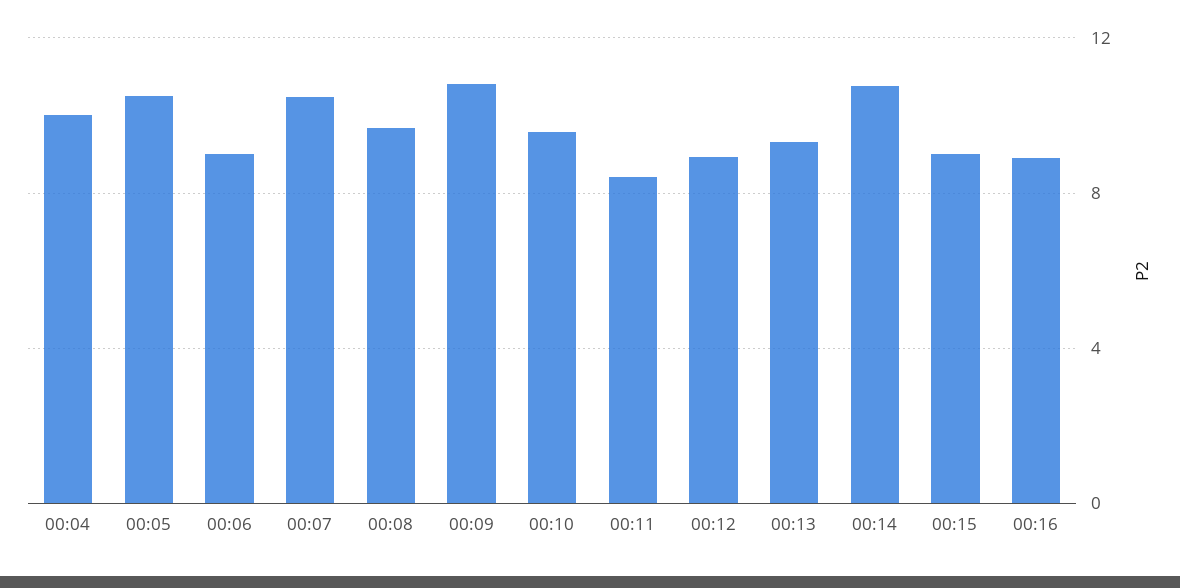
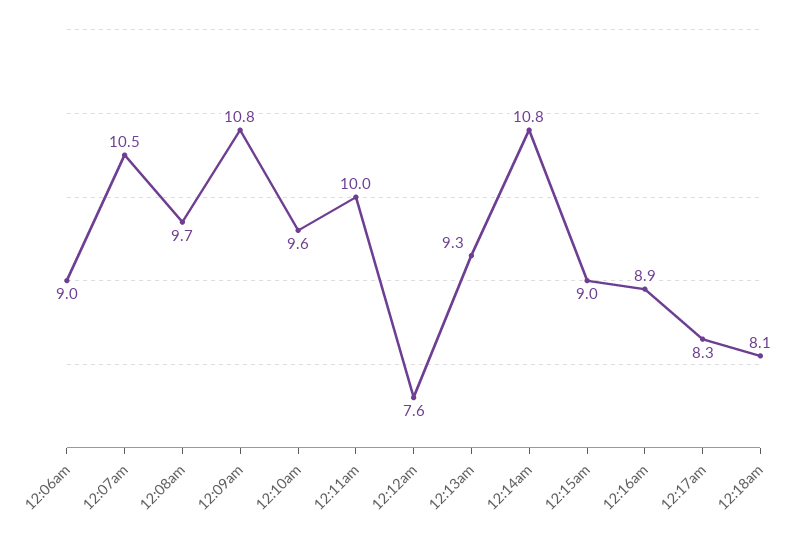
00:04: 10 -> none
00:05: 10.5 -> none
00:11: 8.5 -> 10
00:12: 9 -> 7.6
12:17am: none -> 8.3
12:18am: none -> 8.1

